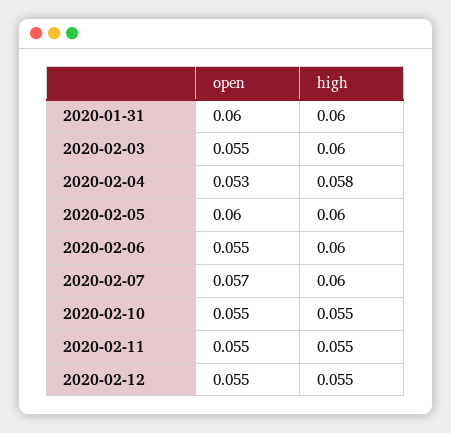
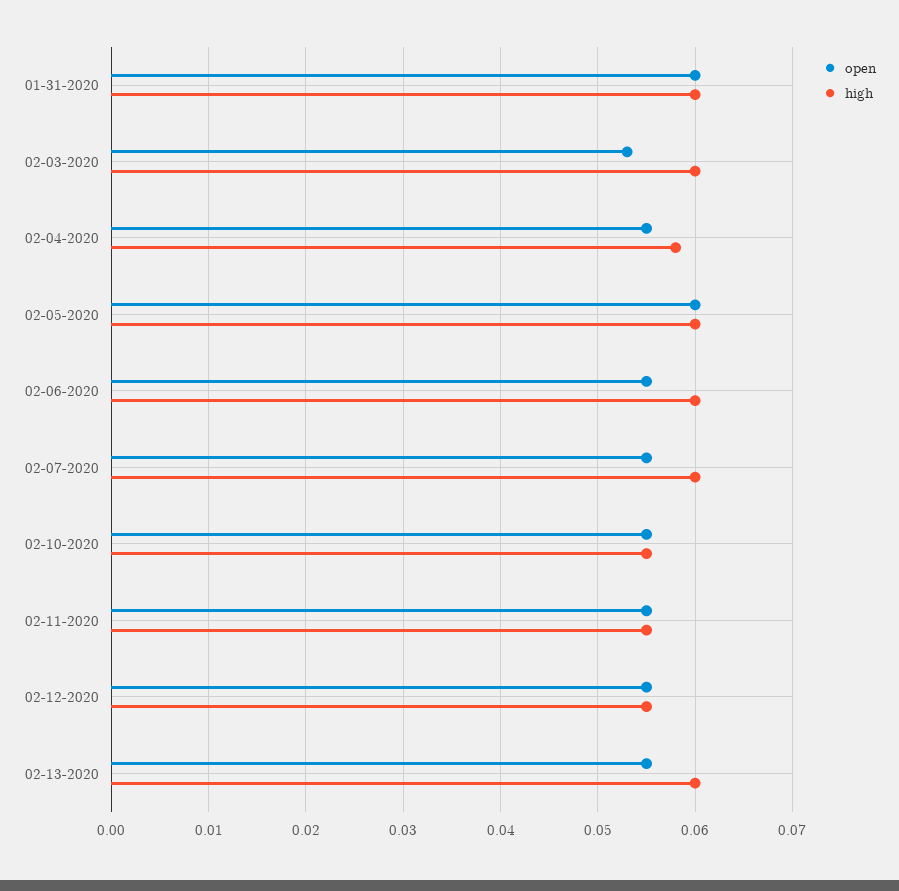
open, 2020-02-03: 0.055 -> 0.053
open, 2020-02-04: 0.053 -> 0.055
open, 2020-02-07: 0.057 -> 0.055
open, 02-13-2020: none -> 0.055
high, 02-13-2020: none -> 0.06

